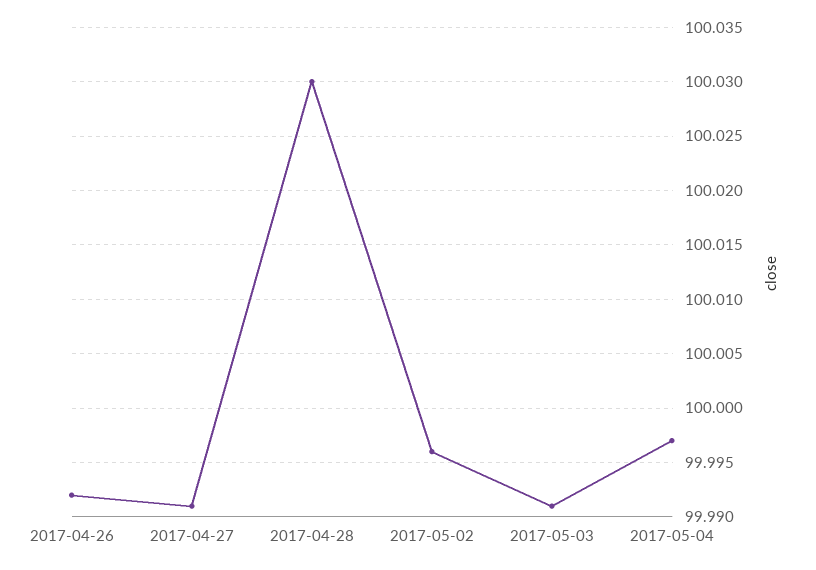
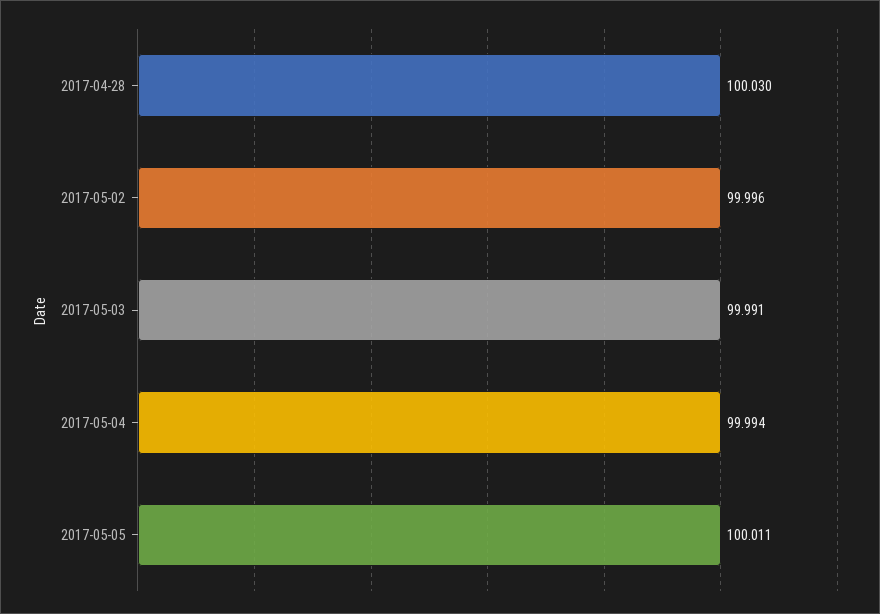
2017-04-26: 99.992 -> none
2017-04-27: 99.991 -> none
2017-05-04: 99.997 -> 99.994
2017-05-05: none -> 100.011

